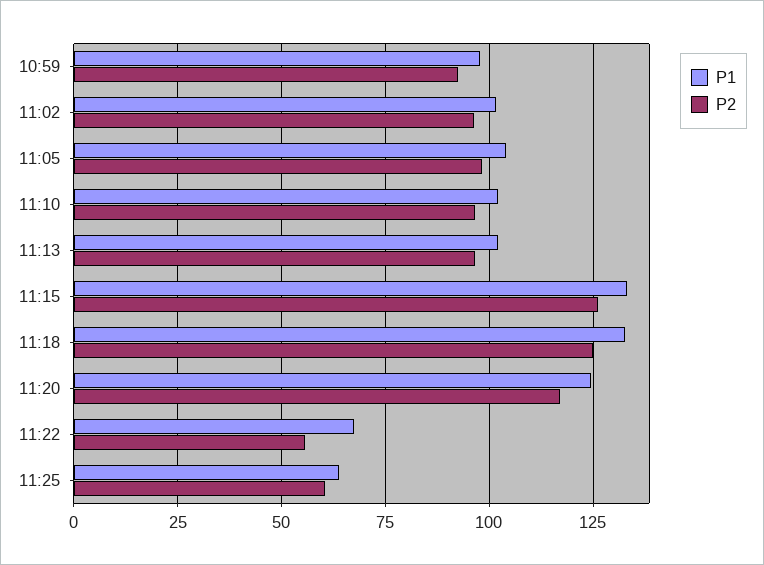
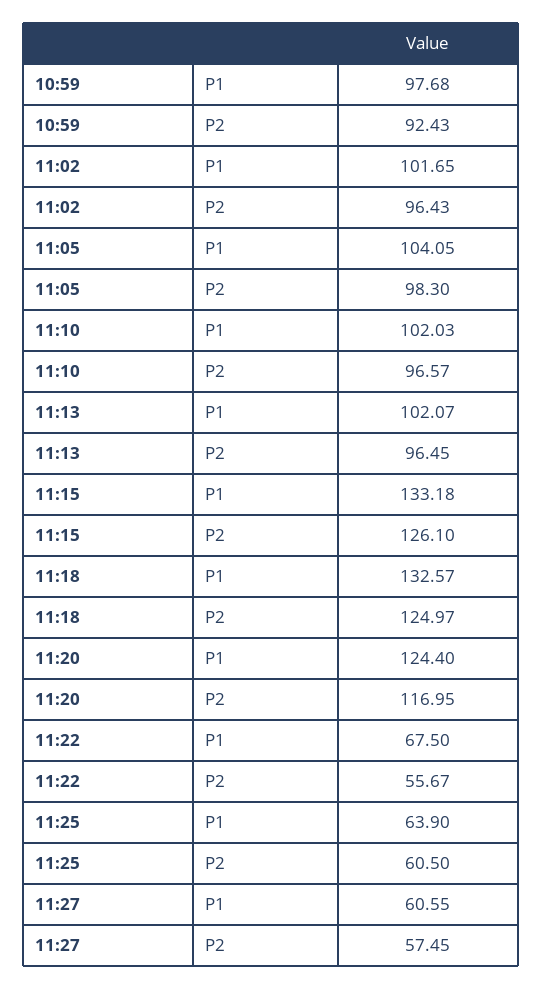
P1, 11:27: none -> 60.55
P2, 11:27: none -> 57.45

